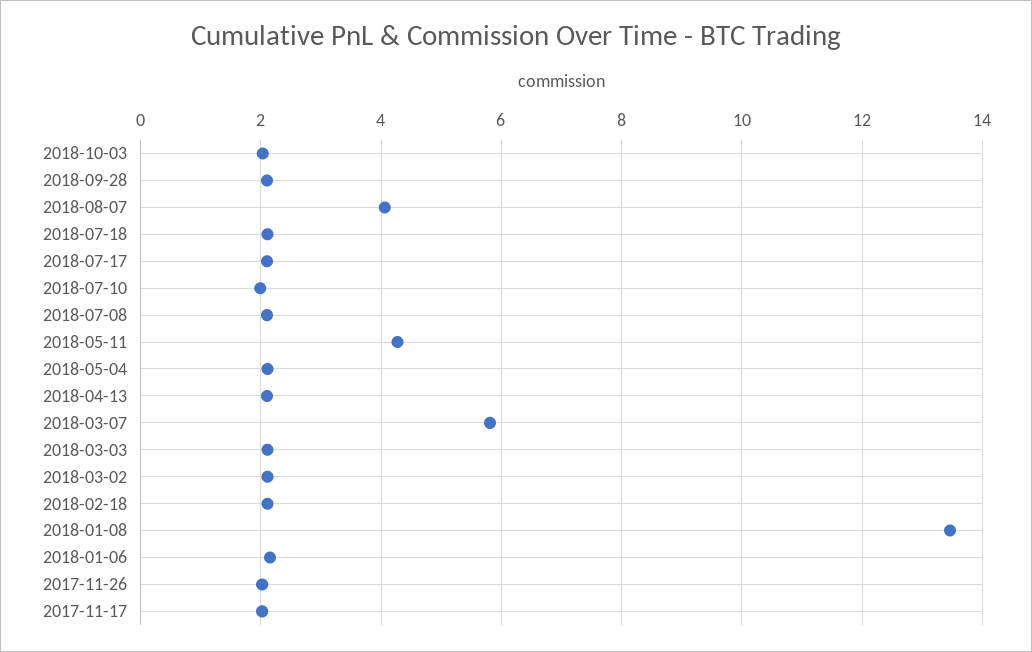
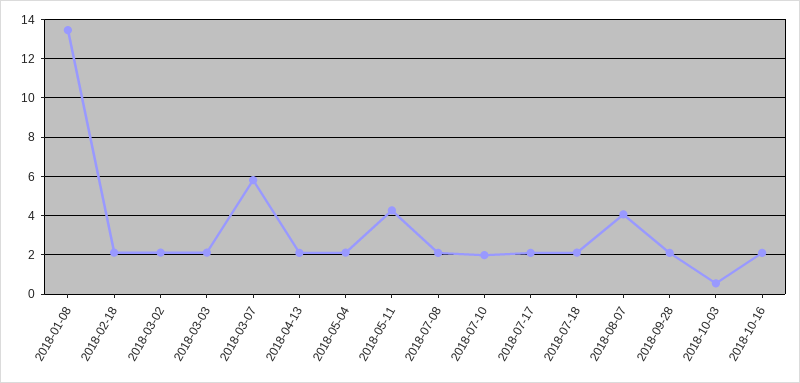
2018-10-03: 2 -> 0.5
2018-01-06: 2.2 -> none
2017-11-26: 2 -> none
2017-11-17: 2 -> none
2018-10-16: none -> 2

